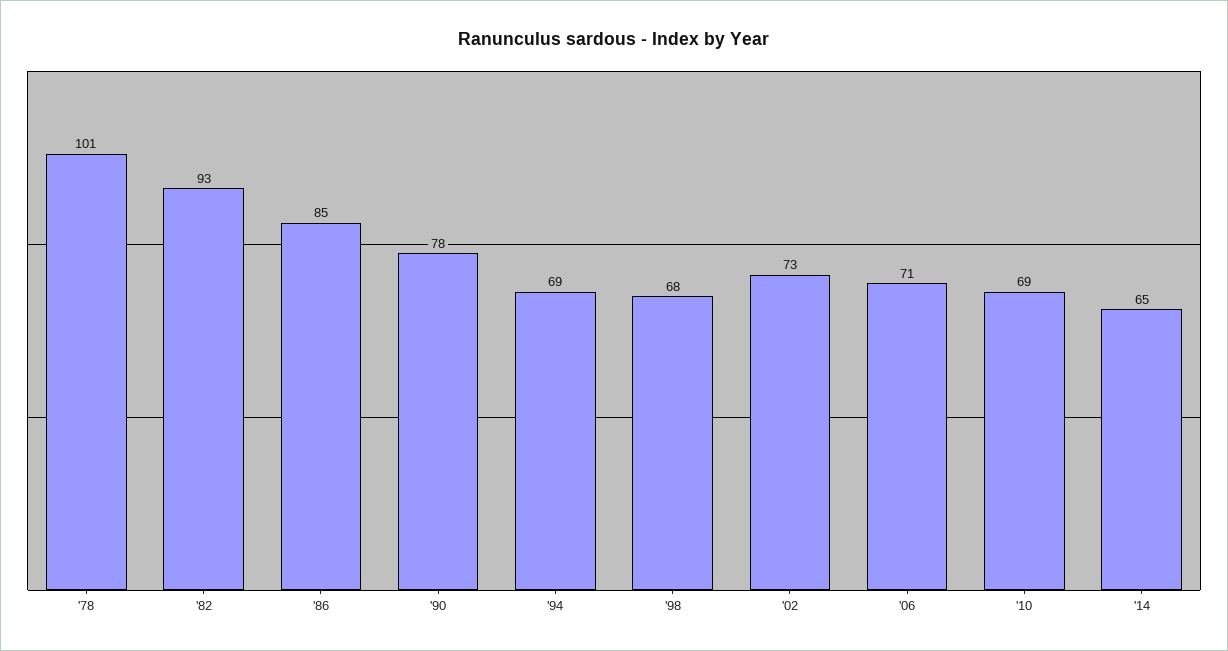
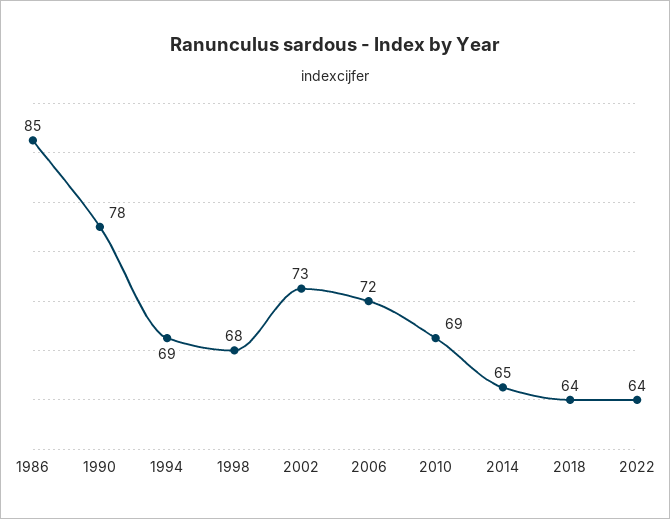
'78: 101 -> none
'82: 93 -> none
'06: 71 -> 72
2018: none -> 64
2022: none -> 64

